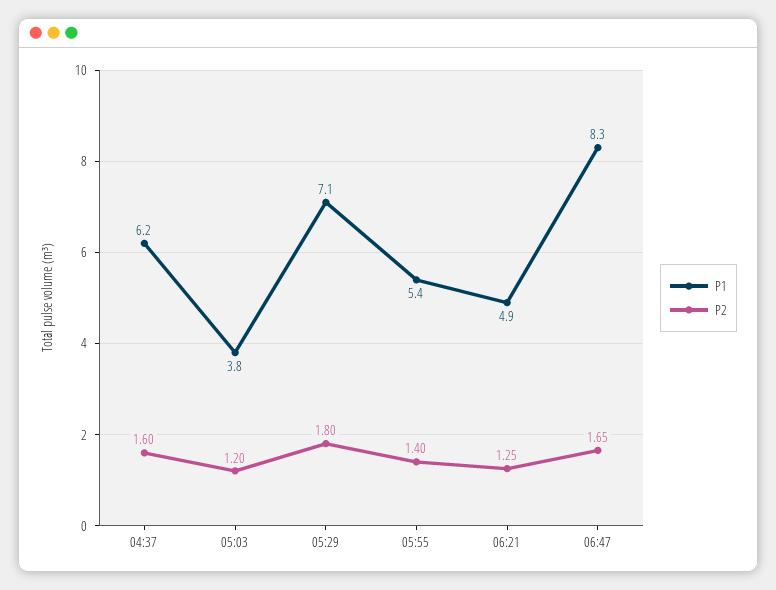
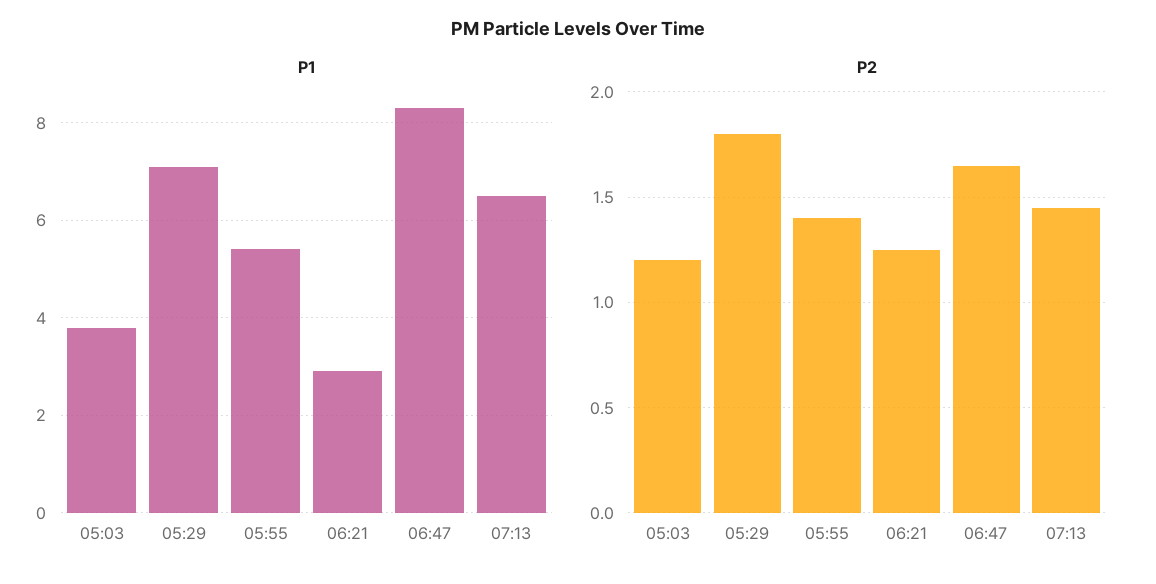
P1, 04:37: 6.2 -> none
P2, 04:37: 1.6 -> none
P1, 06:21: 4.9 -> 3
P1, 07:13: none -> 6.5
P2, 07:13: none -> 1.45

